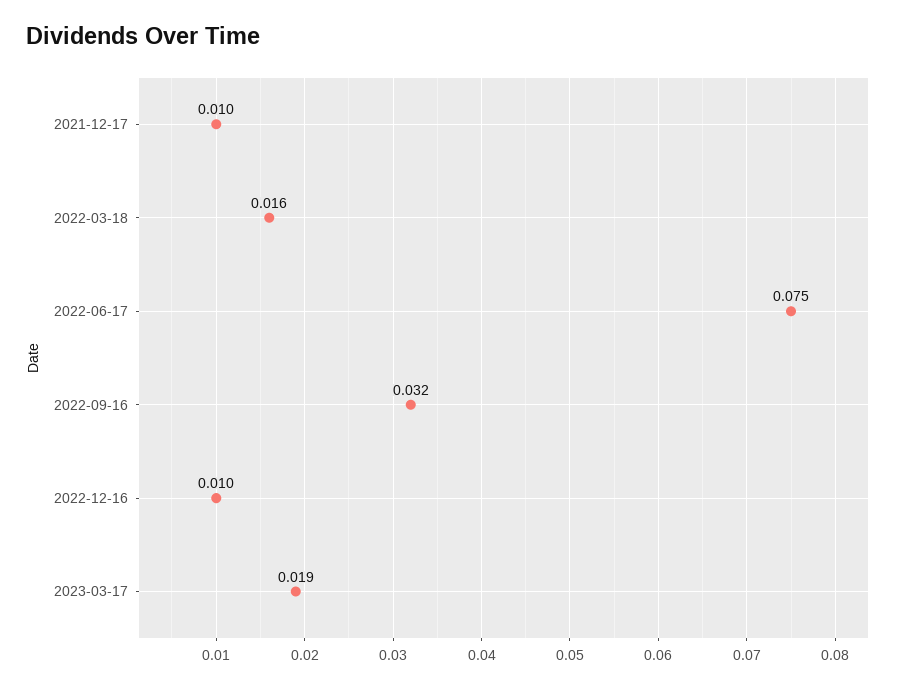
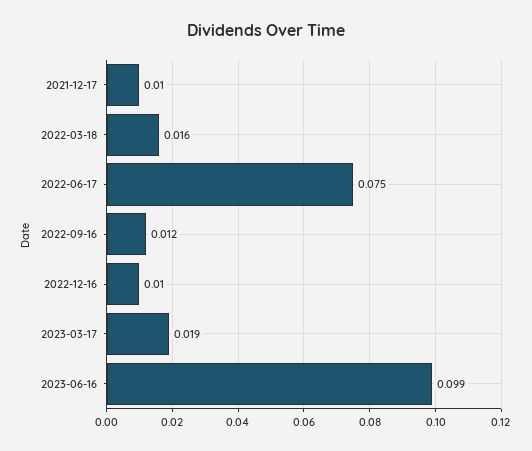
2022-09-16: 0.032 -> 0.012
2023-06-16: none -> 0.099

